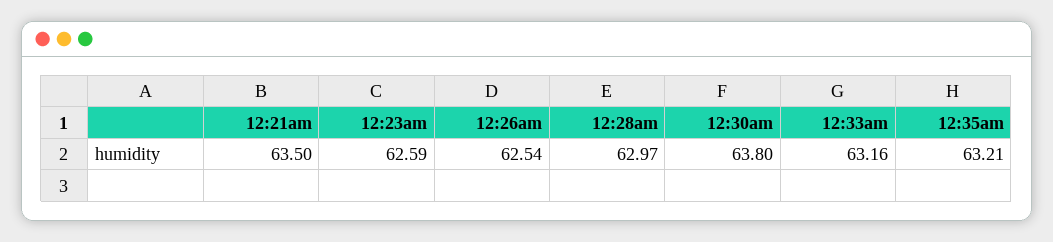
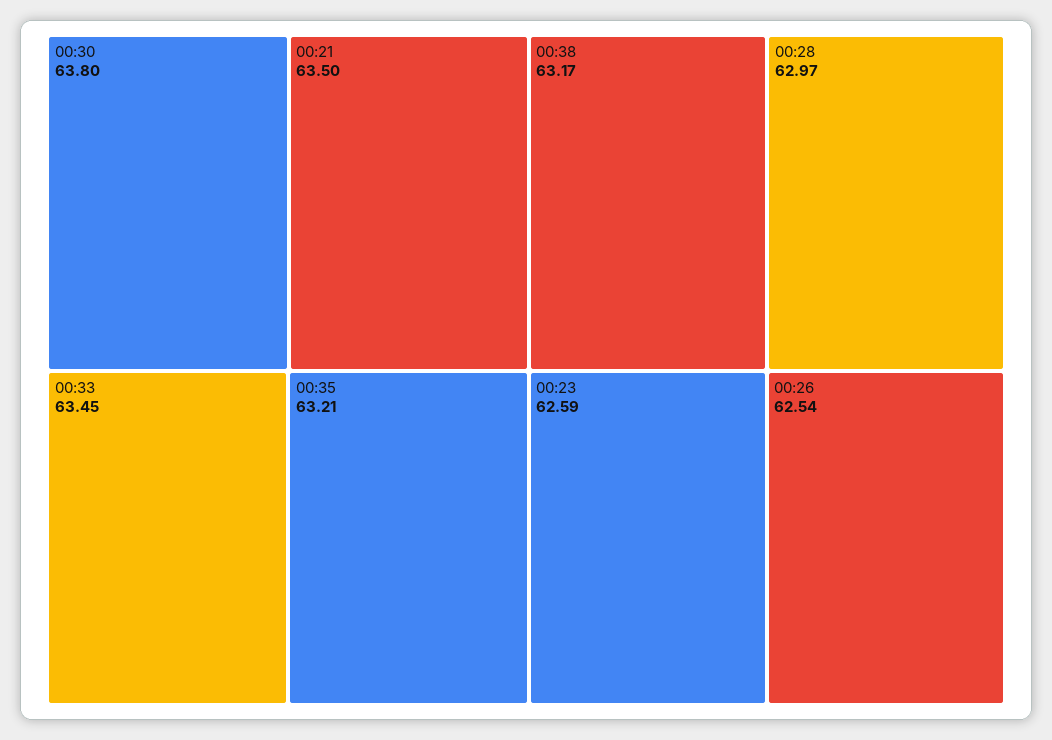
12:33am: 63.16 -> 63.45
00:38: none -> 63.17

